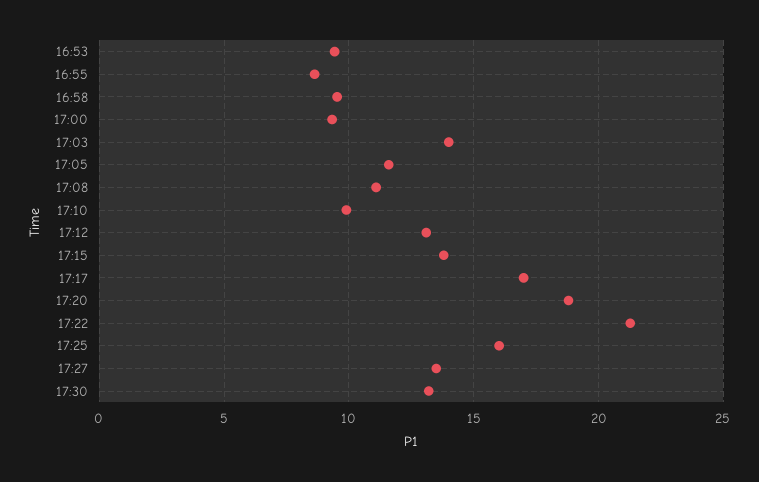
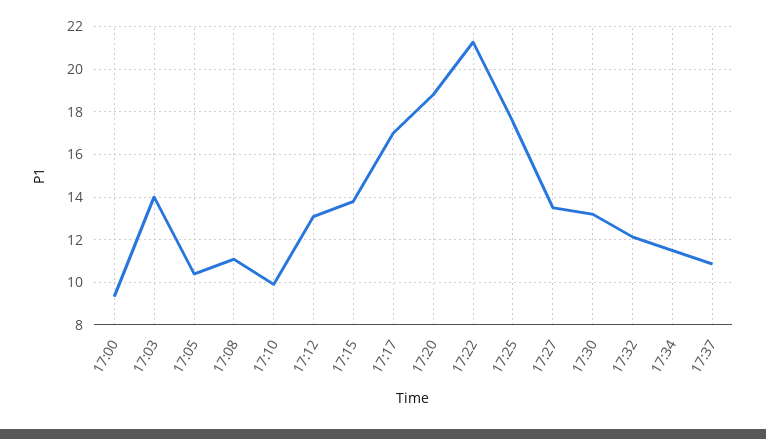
16:53: 9.5 -> none
16:55: 8.5 -> none
16:58: 9.5 -> none
17:05: 11.5 -> 10.5
17:25: 16 -> 17.5
17:32: none -> 12
17:34: none -> 11.5
17:37: none -> 11

